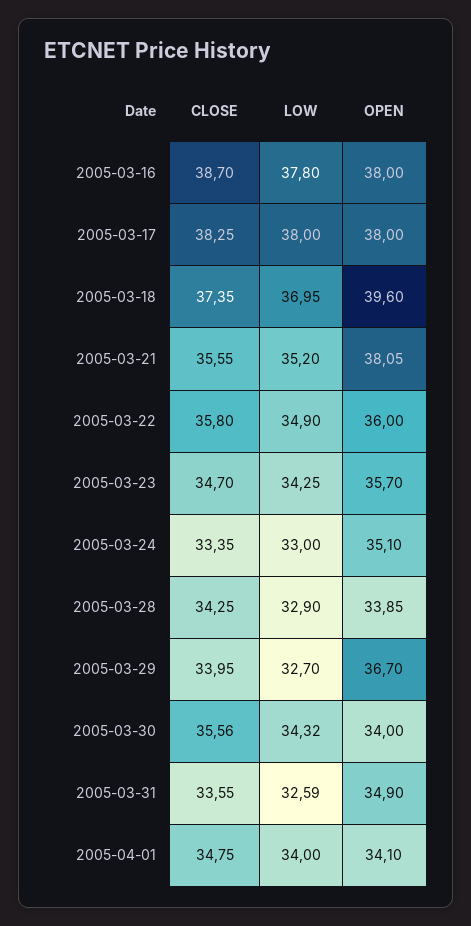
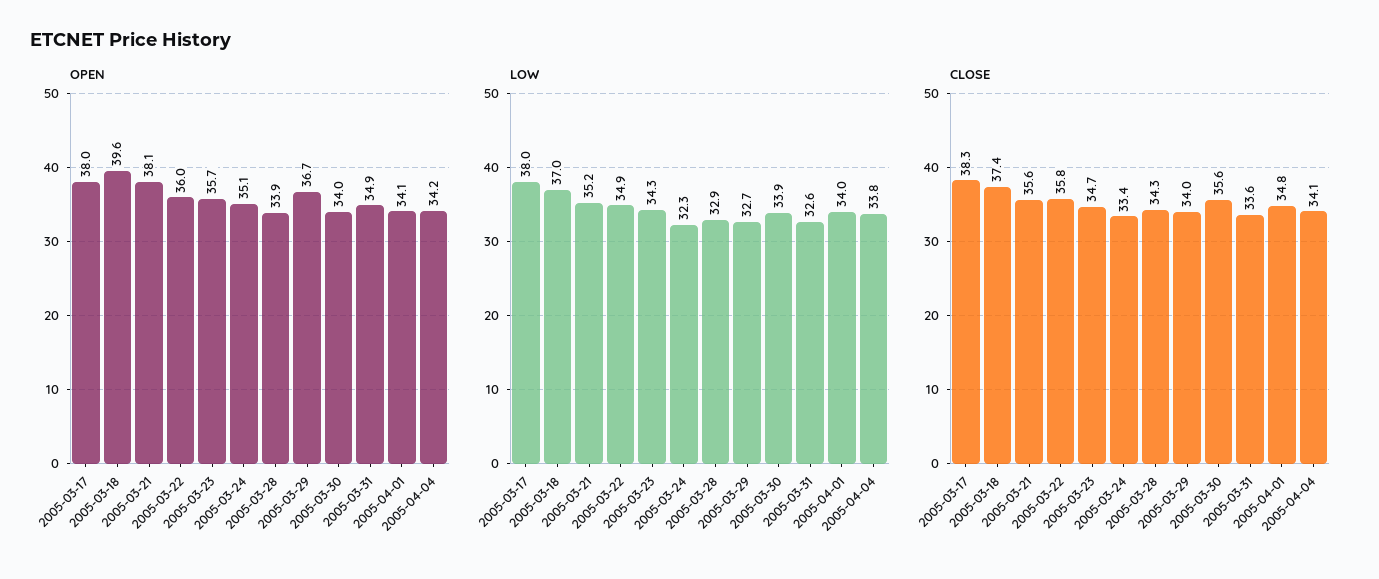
CLOSE, 2005-03-16: 38.7 -> none
LOW, 2005-03-16: 37.8 -> none
OPEN, 2005-03-16: 38 -> none
LOW, 2005-03-24: 33 -> 32.3
LOW, 2005-03-30: 34.32 -> 33.9
OPEN, 2005-04-04: none -> 34.2
LOW, 2005-04-04: none -> 33.8
CLOSE, 2005-04-04: none -> 34.1

